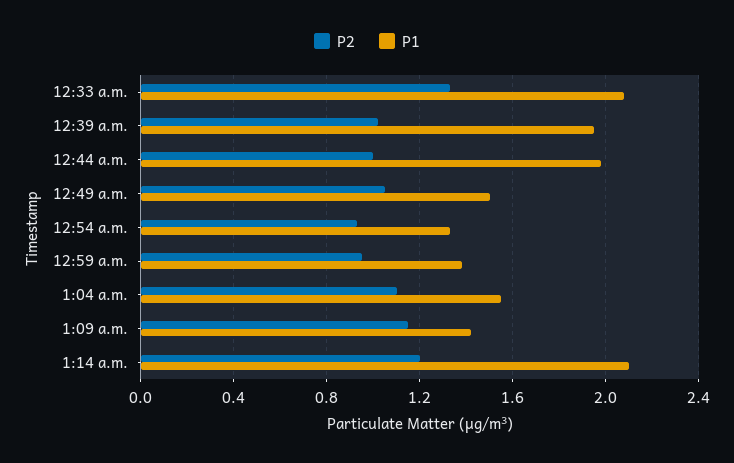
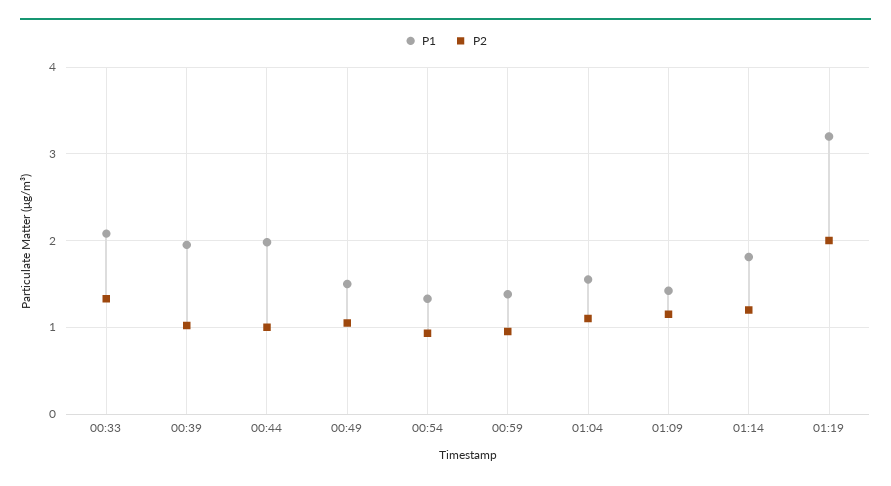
P1, 1:14 a.m.: 2.1 -> 1.8
P1, 01:19: none -> 3.2
P2, 01:19: none -> 2

